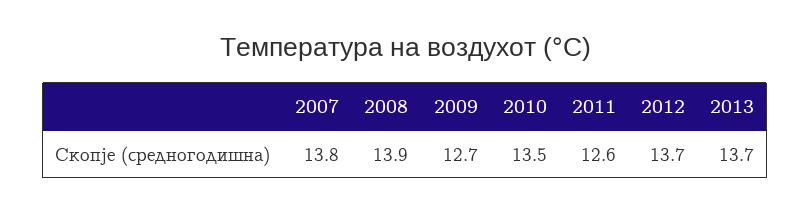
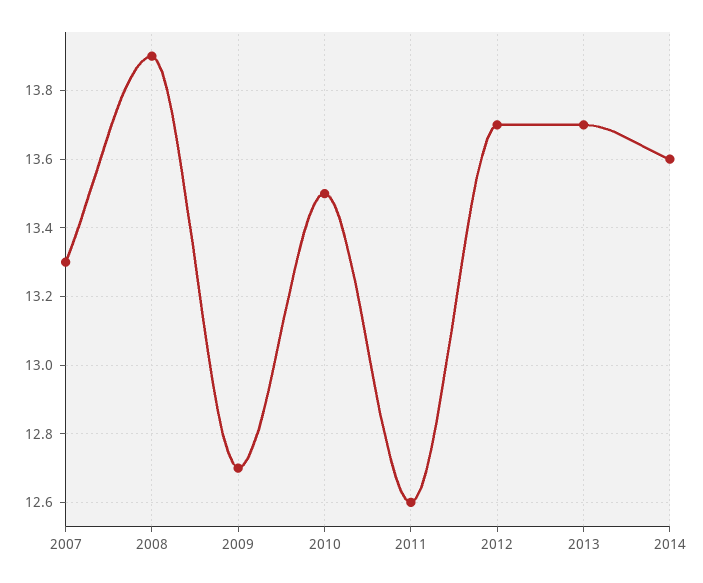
2007: 13.8 -> 13.3
2014: none -> 13.6

